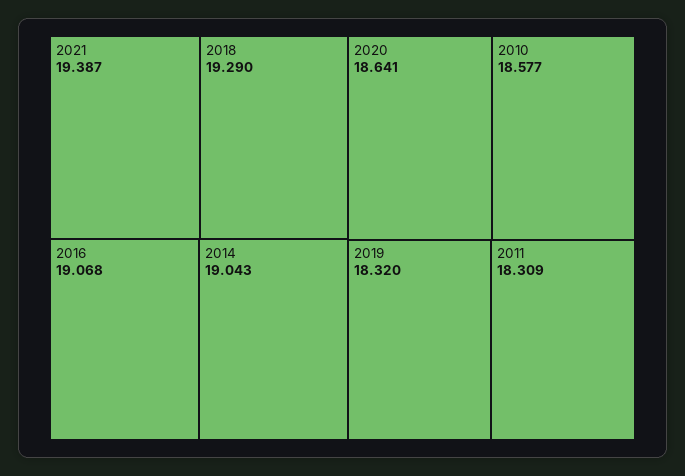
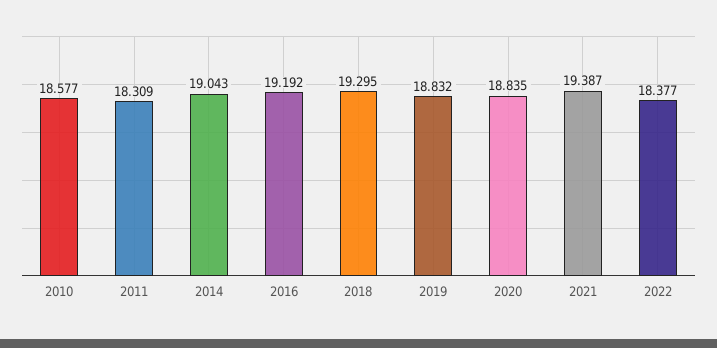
2018: 19.29 -> 19.295
2016: 19.068 -> 19.192
2020: 18.641 -> 18.835
2019: 18.32 -> 18.832
2022: none -> 18.377

